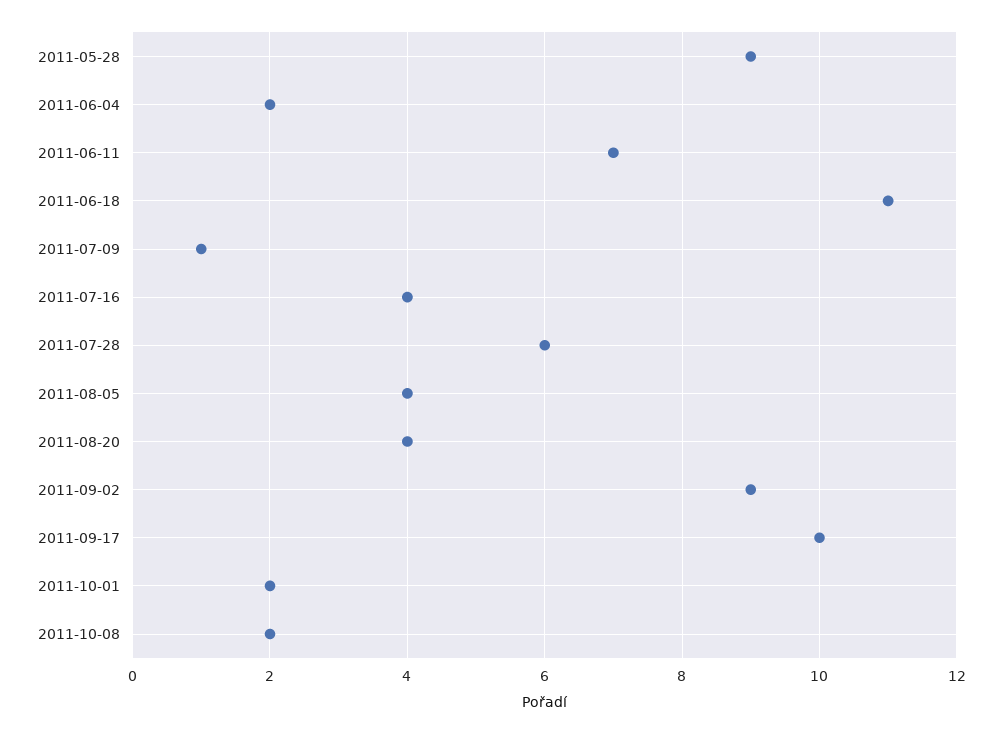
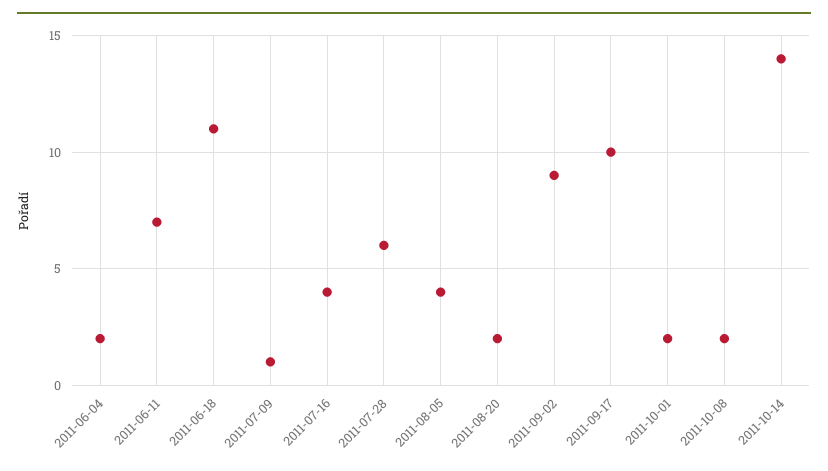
2011-05-28: 9 -> none
2011-08-20: 4 -> 2
2011-10-14: none -> 14

